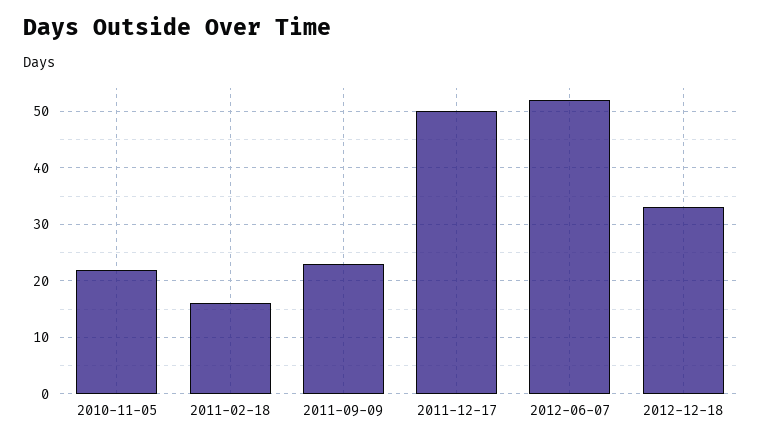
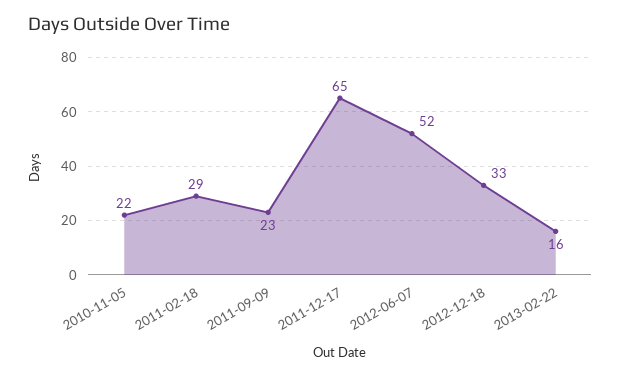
2011-02-18: 15 -> 29
2011-12-17: 50 -> 65
2013-02-22: none -> 16

